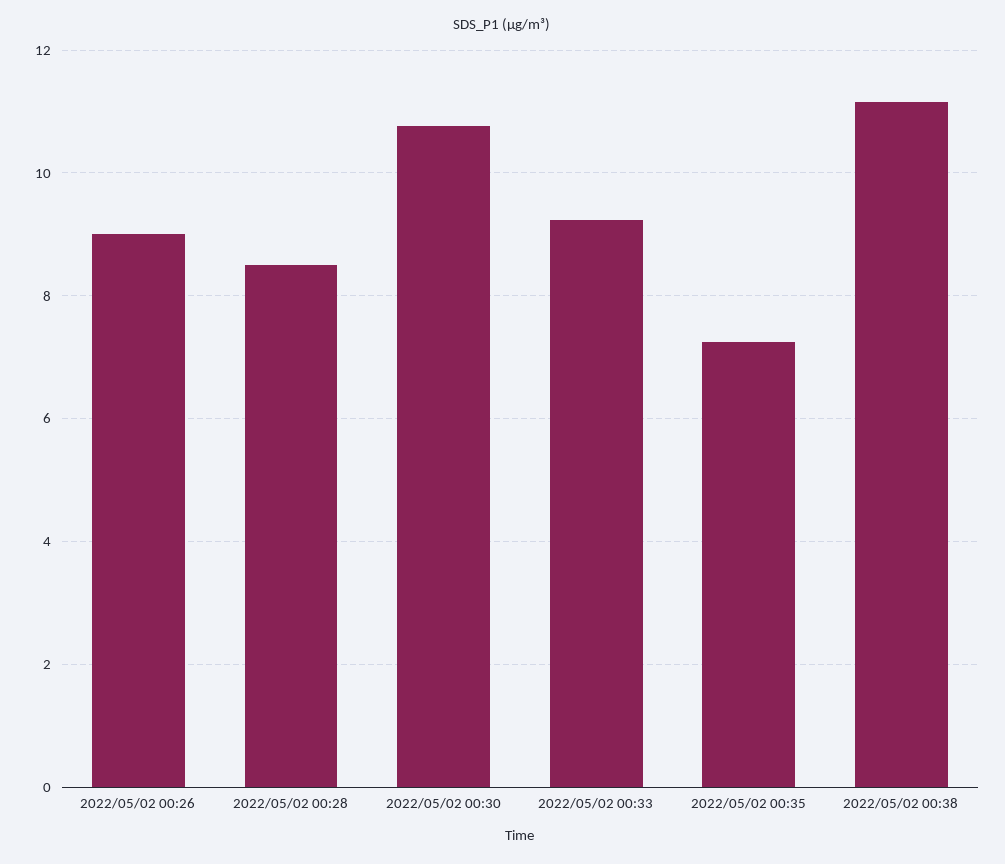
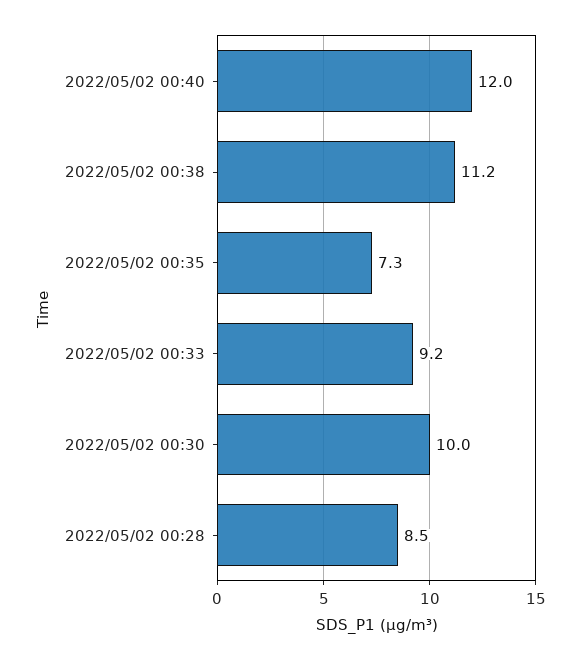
2022/05/02 00:26: 9 -> none
2022/05/02 00:30: 10.8 -> 10
2022/05/02 00:40: none -> 12

